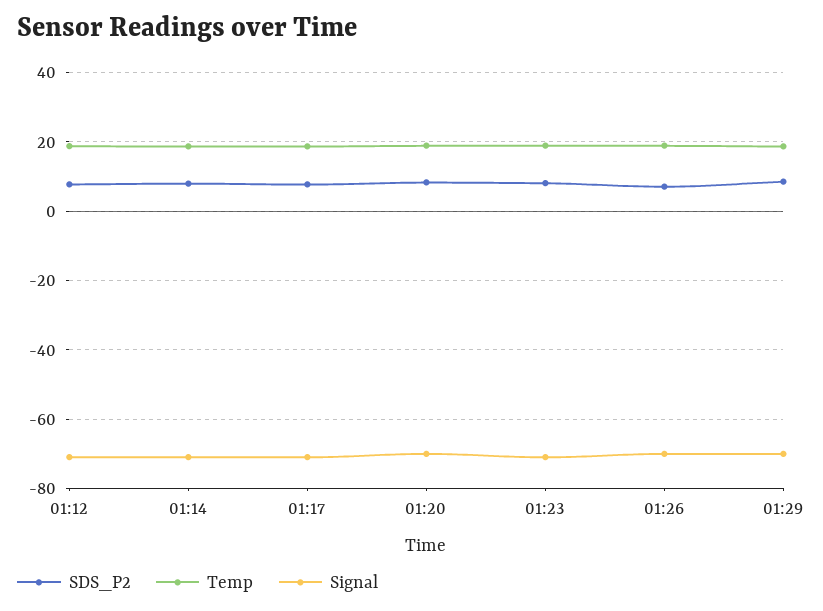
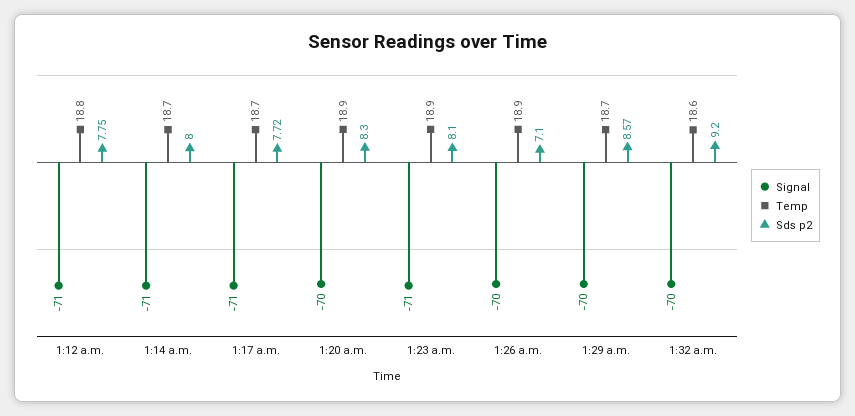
Signal, 1:32 a.m.: none -> -70
Temp, 1:32 a.m.: none -> 18.6
SDS_P2, 1:32 a.m.: none -> 9.2

